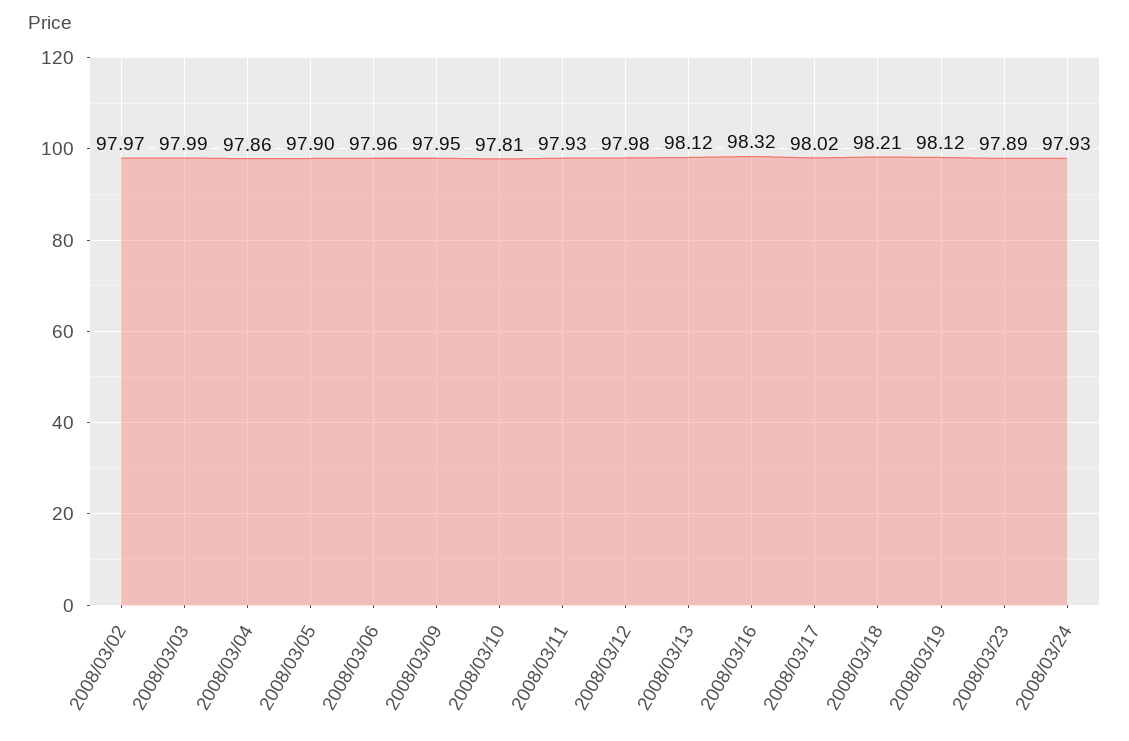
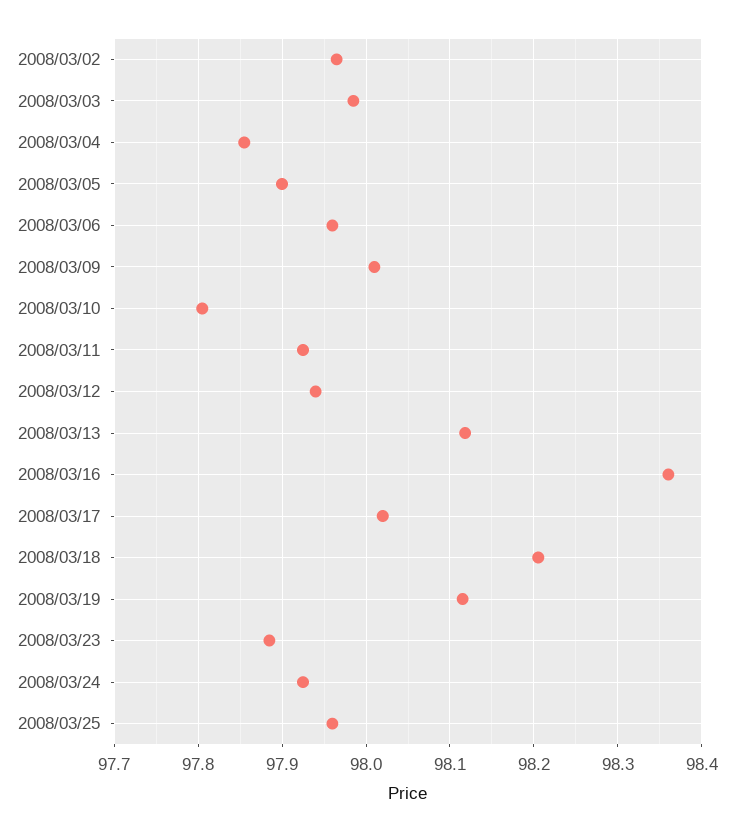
2008/03/09: 97.95 -> 98.01
2008/03/12: 97.98 -> 97.94
2008/03/16: 98.32 -> 98.36
2008/03/25: none -> 97.96

